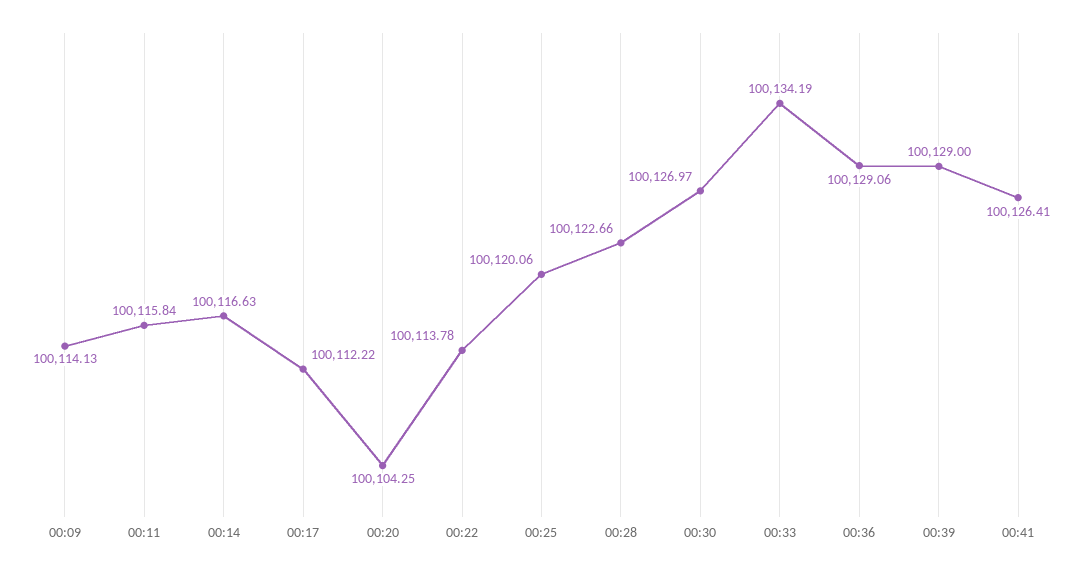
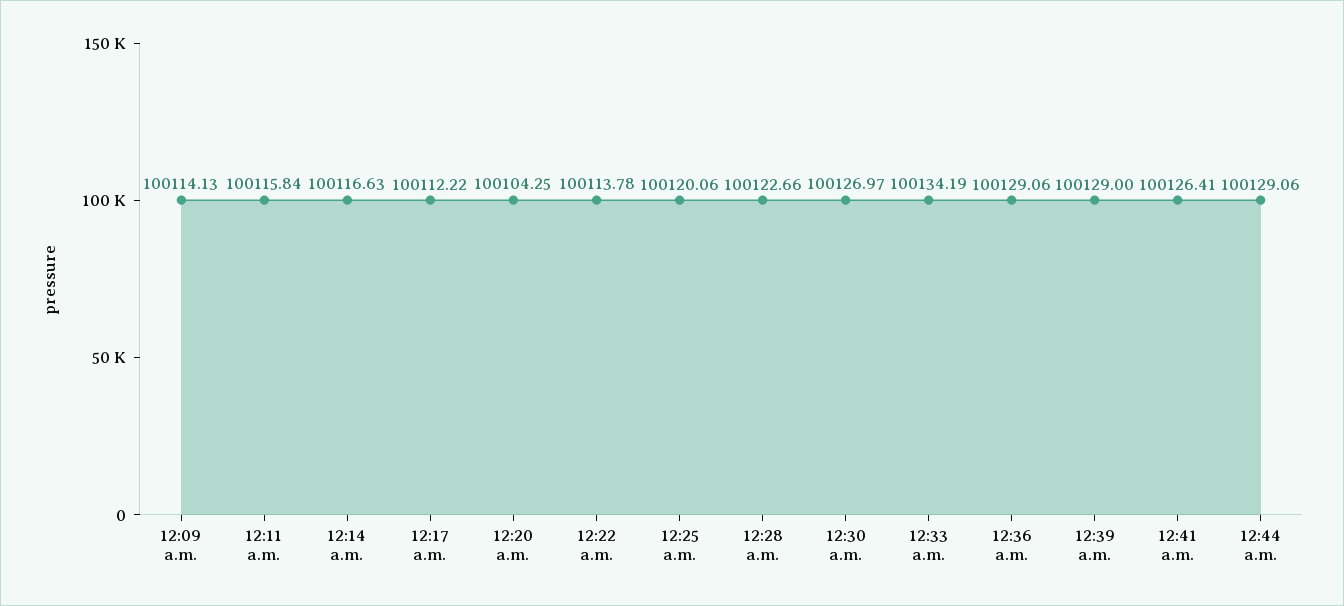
12:44 a.m.: none -> 100129.06

